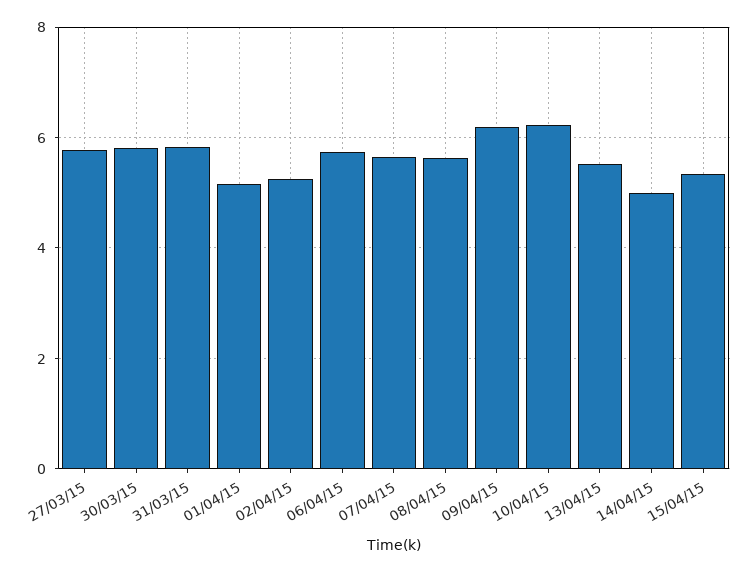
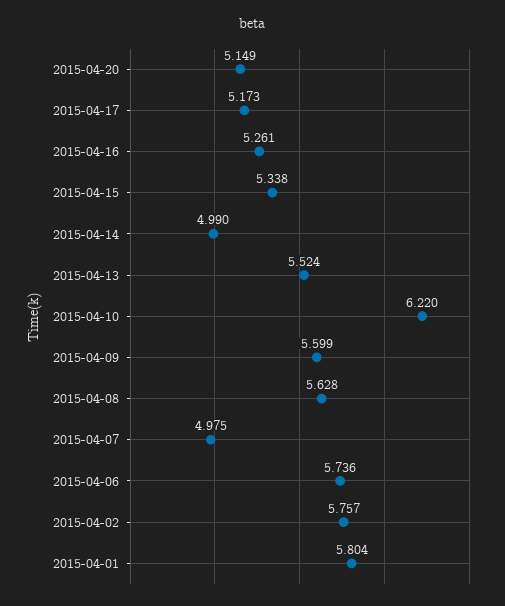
27/03/15: 5.8 -> none
30/03/15: 5.8 -> none
31/03/15: 5.8 -> none
01/04/15: 5.2 -> 5.804
02/04/15: 5.2 -> 5.757
07/04/15: 5.6 -> 4.975
09/04/15: 6.2 -> 5.599
2015-04-20: none -> 5.149
2015-04-17: none -> 5.173
2015-04-16: none -> 5.261

